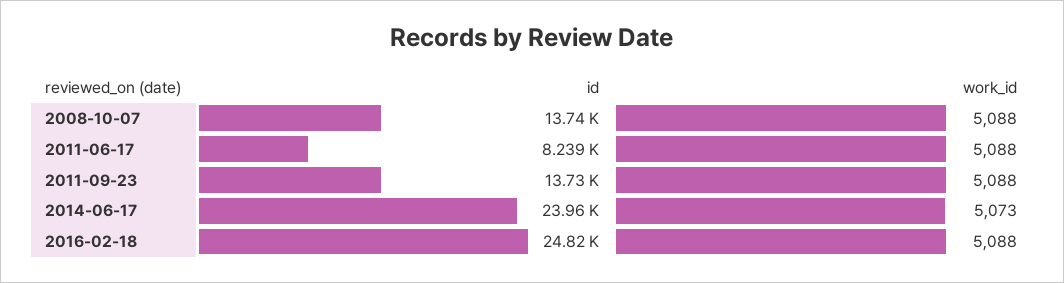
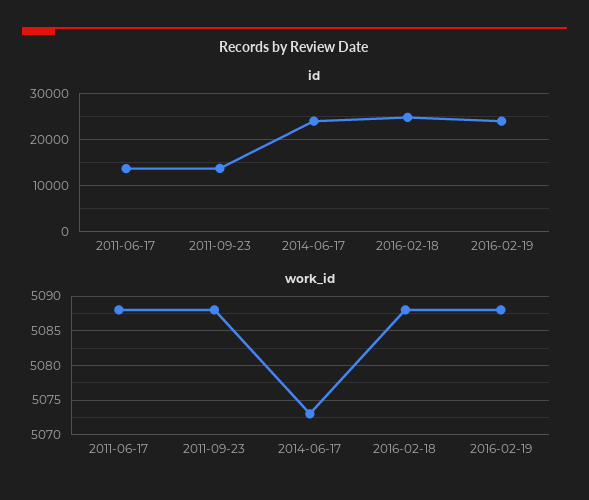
id, 2008-10-07: 13740 -> none
work_id, 2008-10-07: 5088 -> none
id, 2011-06-17: 8239 -> 14000
id, 2016-02-19: none -> 24000
work_id, 2016-02-19: none -> 5088

